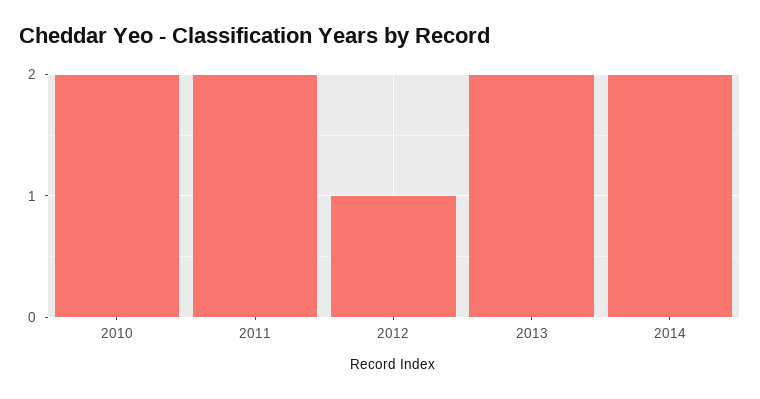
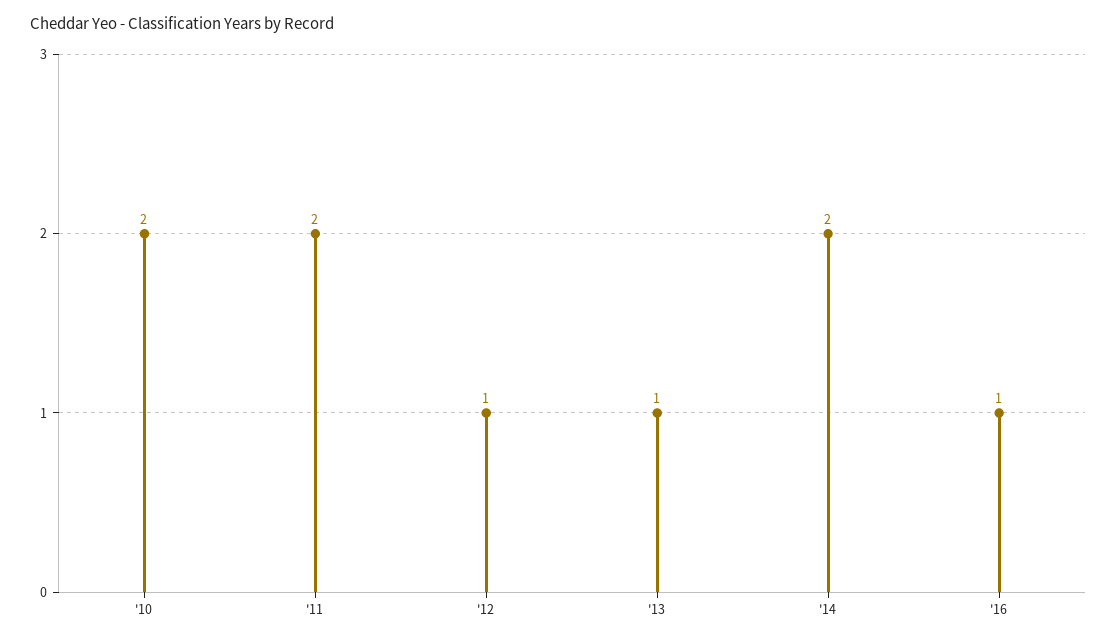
2013: 2 -> 1
'16: none -> 1

